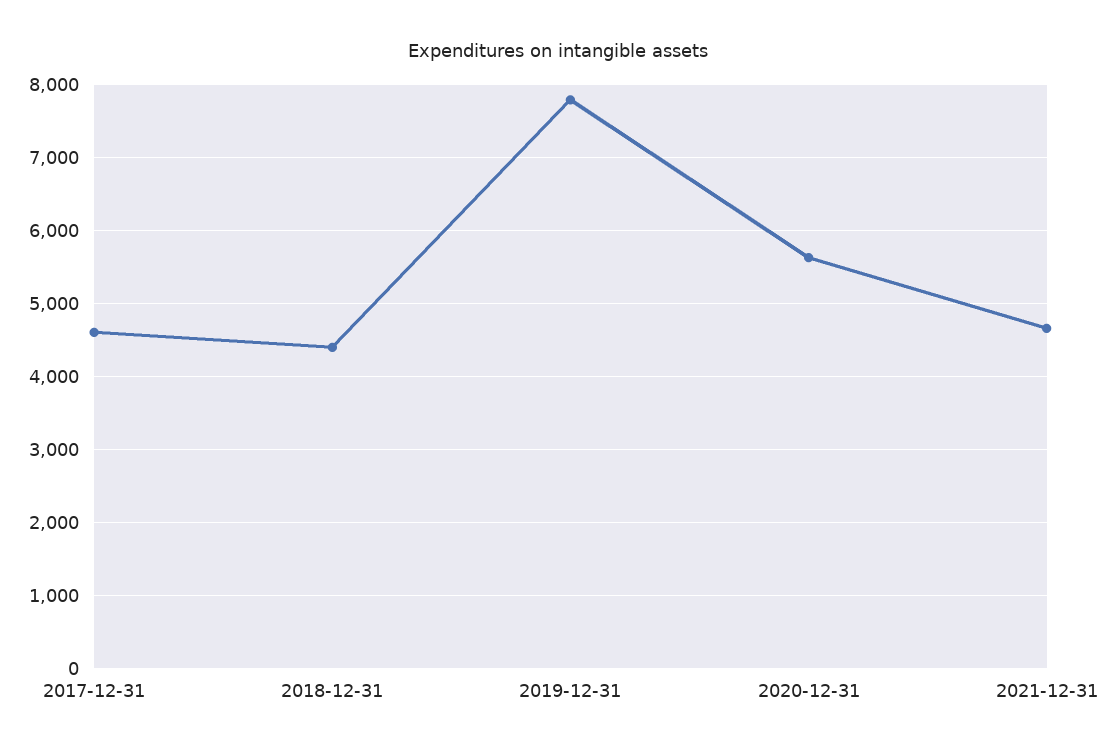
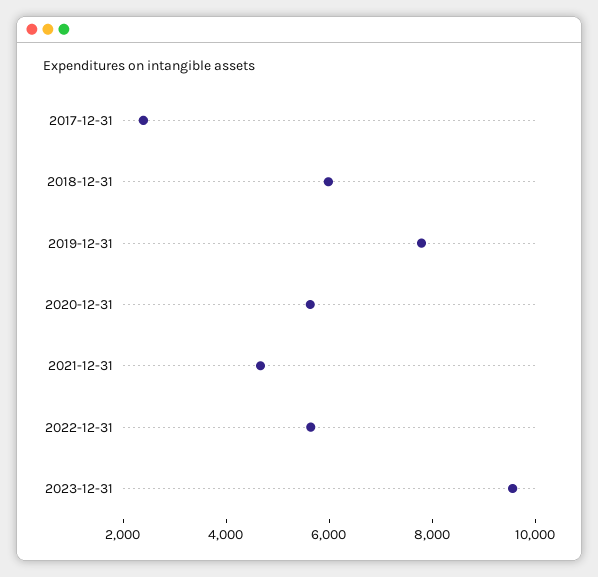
2017-12-31: 4600 -> 2500
2018-12-31: 4400 -> 6000
2022-12-31: none -> 5500
2023-12-31: none -> 9500

